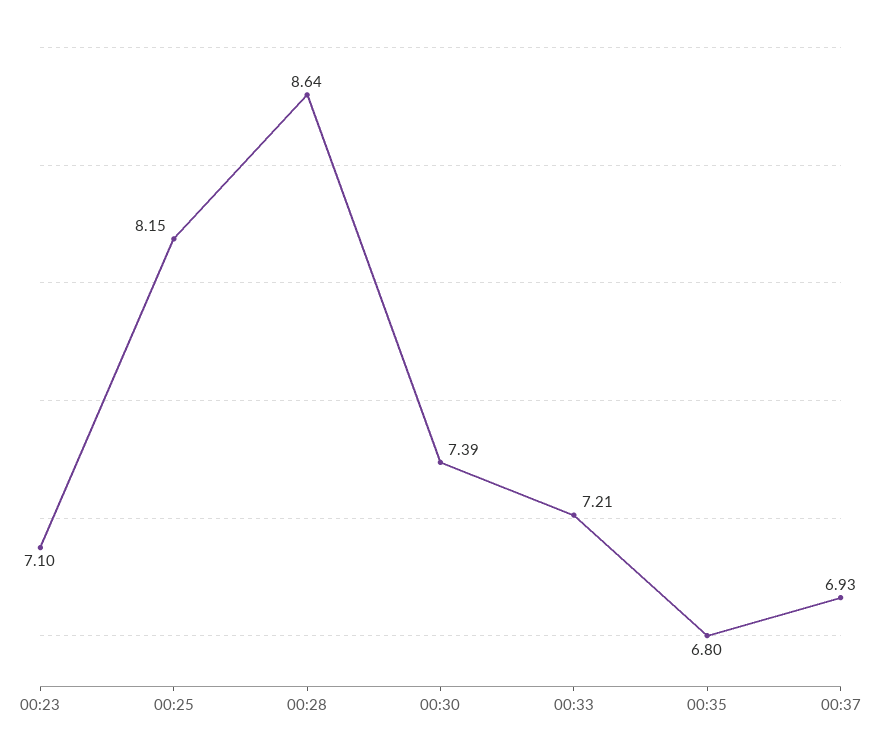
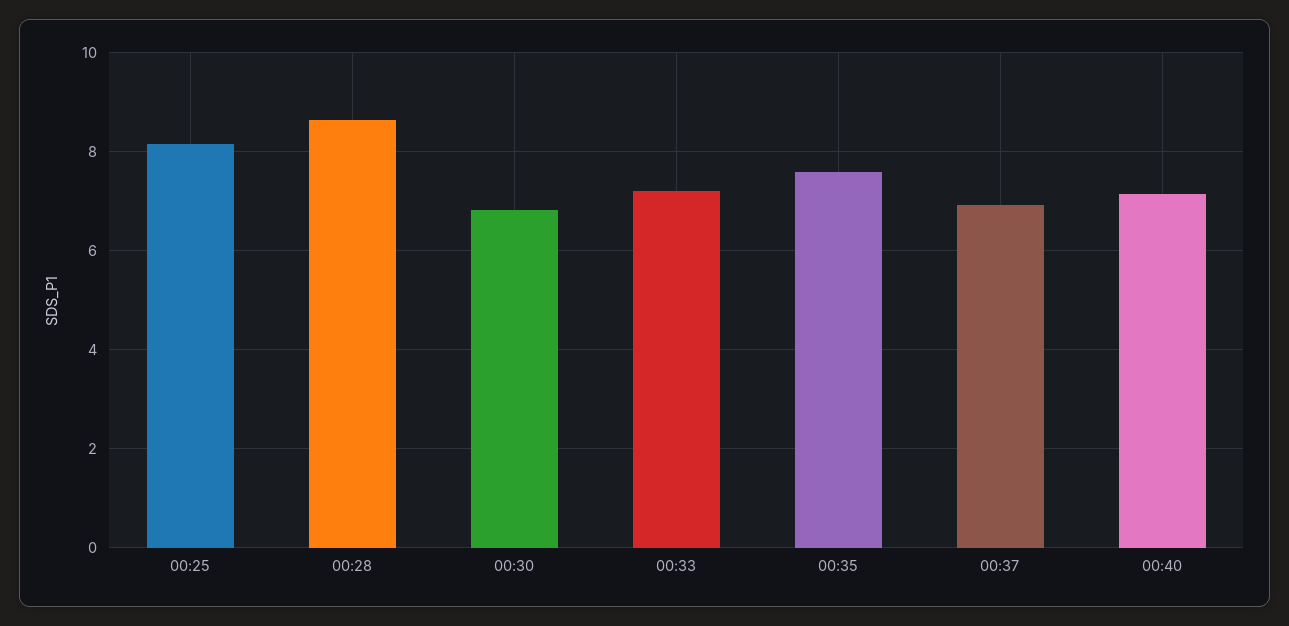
00:23: 7.1 -> none
00:30: 7.39 -> 6.8
00:35: 6.8 -> 7.6
00:40: none -> 7.2

